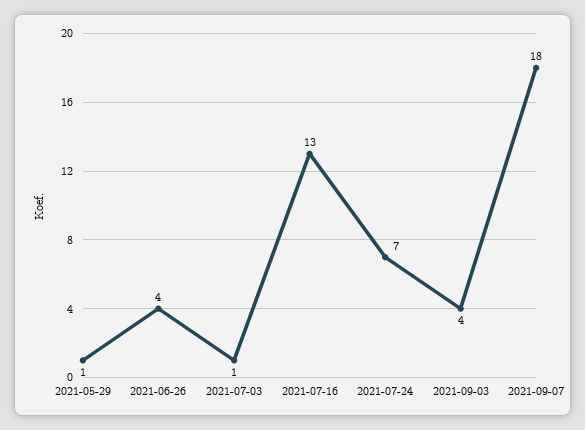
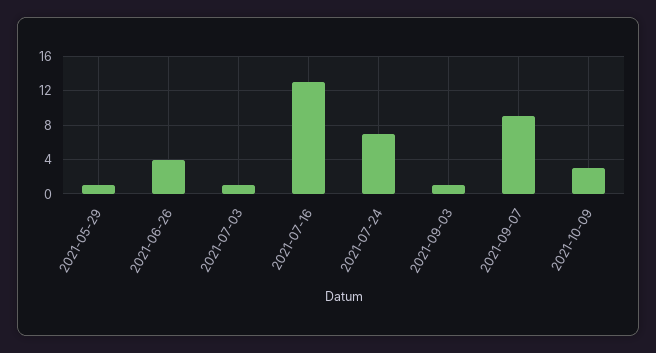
2021-09-03: 4 -> 1
2021-09-07: 18 -> 9
2021-10-09: none -> 3

